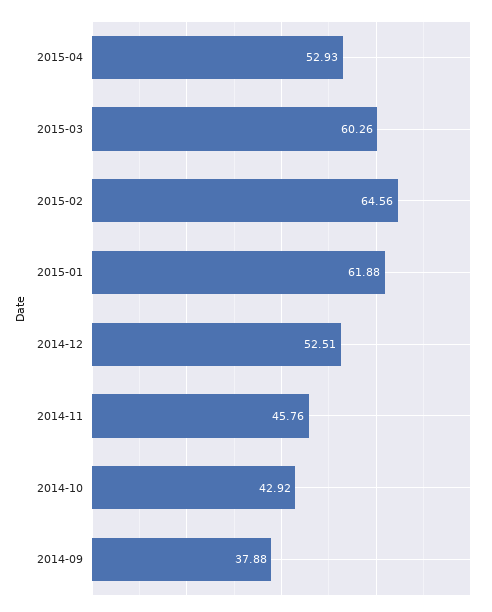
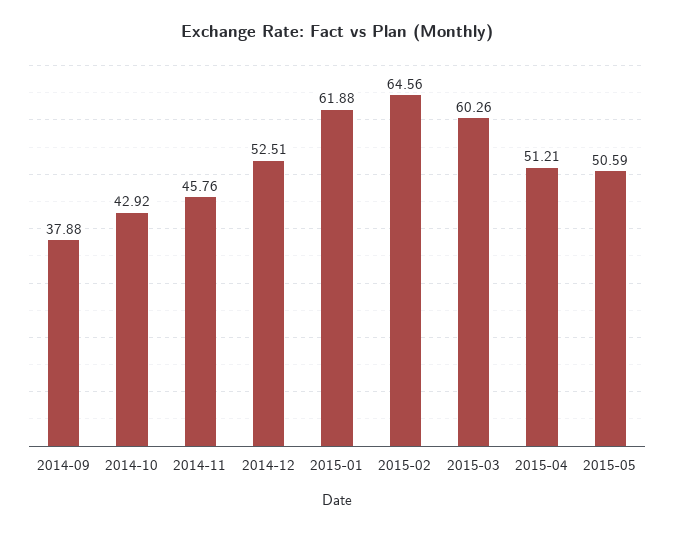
2015-04: 52.93 -> 51.21
2015-05: none -> 50.59

